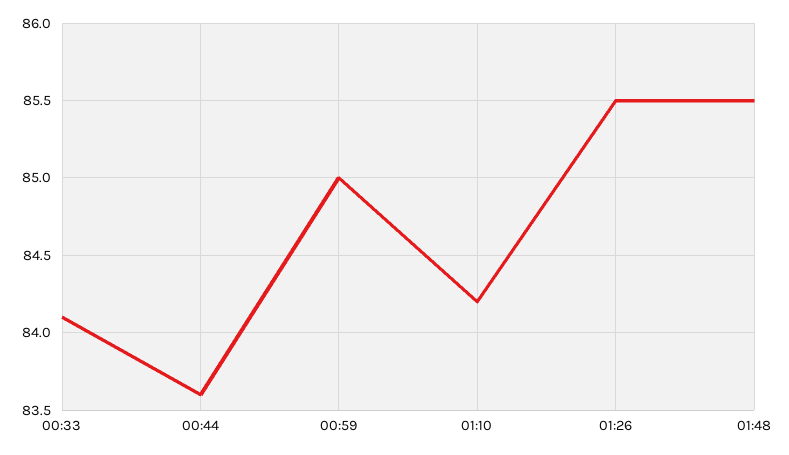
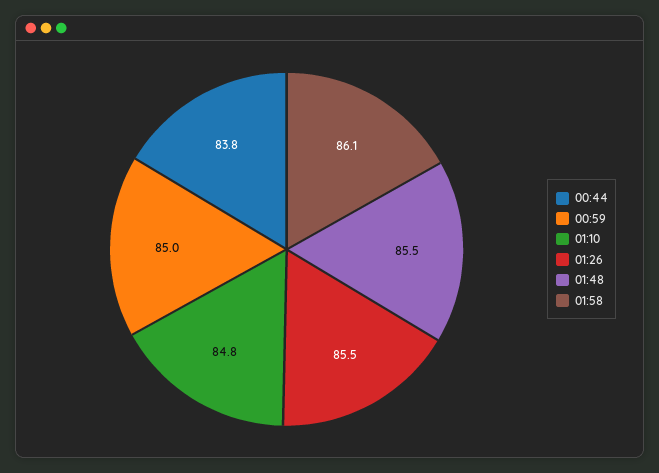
00:33: 84.1 -> none
00:44: 83.6 -> 83.8
01:10: 84.2 -> 84.8
01:58: none -> 86.1

